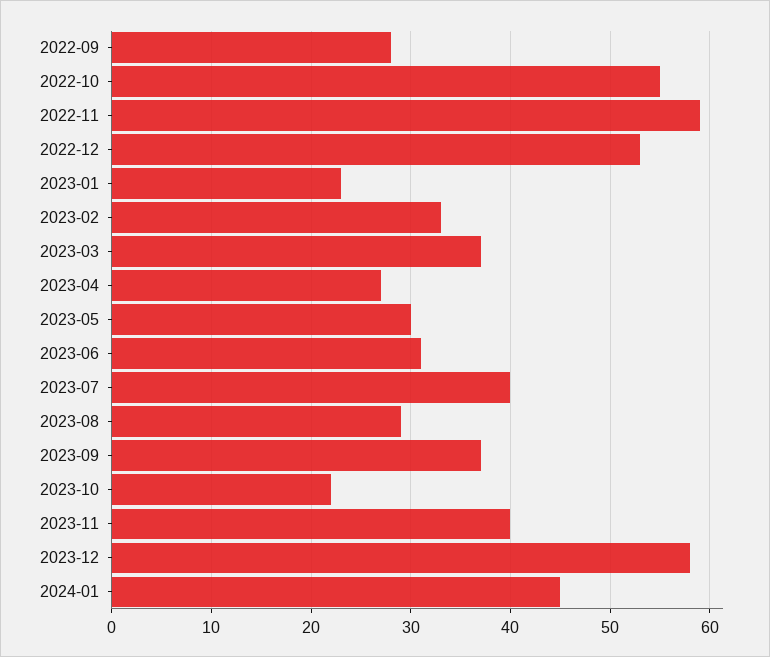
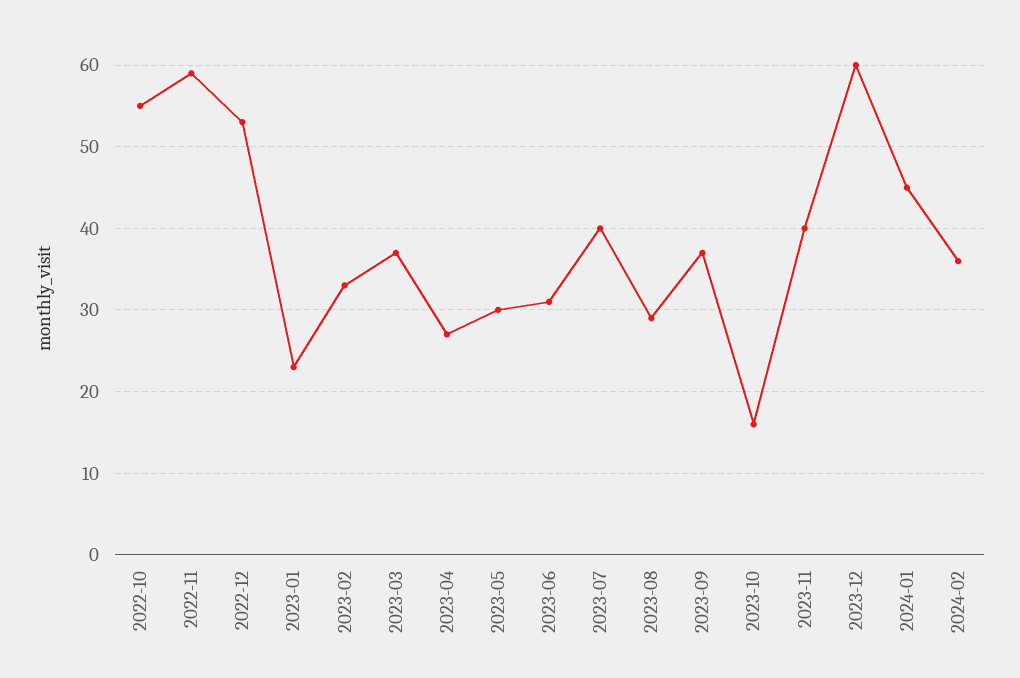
2022-09: 28 -> none
2023-10: 22 -> 16
2023-12: 58 -> 60
2024-02: none -> 36

